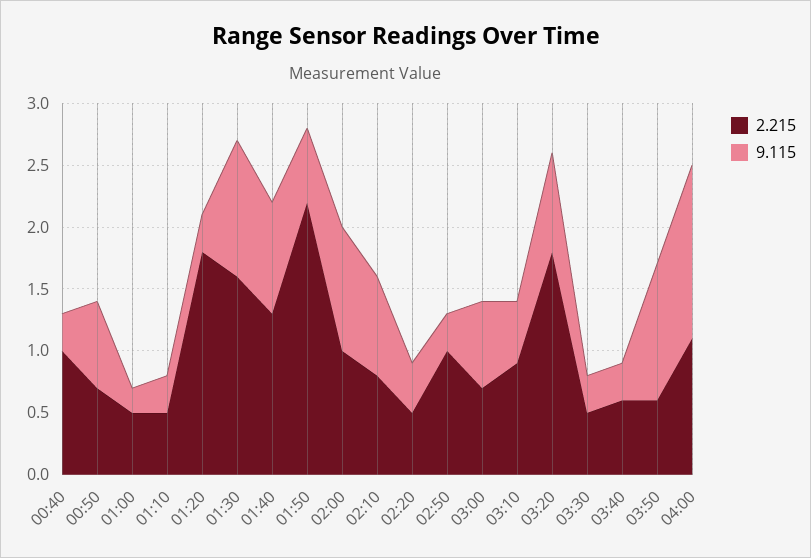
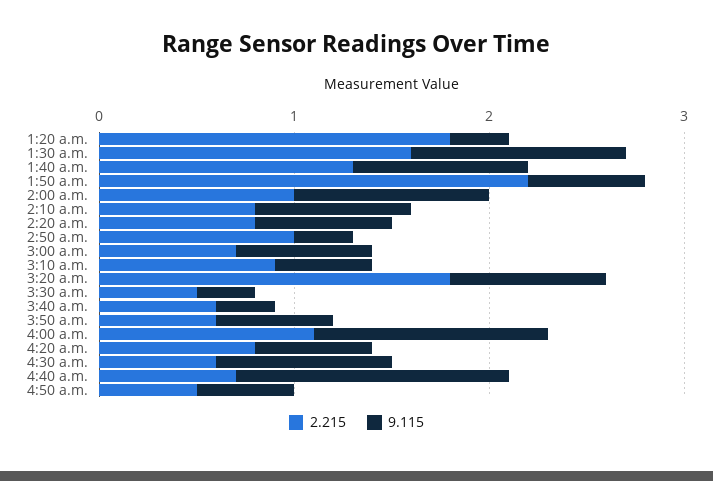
2.215, 00:40: 1 -> none
9.115, 00:40: 0.3 -> none
2.215, 00:50: 0.7 -> none
9.115, 00:50: 0.7 -> none
2.215, 01:00: 0.5 -> none
9.115, 01:00: 0.2 -> none
2.215, 01:10: 0.5 -> none
9.115, 01:10: 0.3 -> none
2.215, 02:20: 0.5 -> 0.8
9.115, 02:20: 0.4 -> 0.7
9.115, 03:50: 1.1 -> 0.6
9.115, 04:00: 1.4 -> 1.2
2.215, 4:20 a.m.: none -> 0.8
9.115, 4:20 a.m.: none -> 0.6
2.215, 4:30 a.m.: none -> 0.6
9.115, 4:30 a.m.: none -> 0.9
2.215, 4:40 a.m.: none -> 0.7
9.115, 4:40 a.m.: none -> 1.4
2.215, 4:50 a.m.: none -> 0.5
9.115, 4:50 a.m.: none -> 0.5

